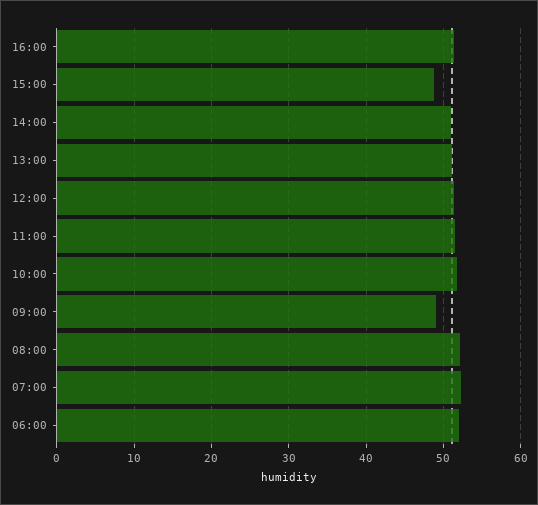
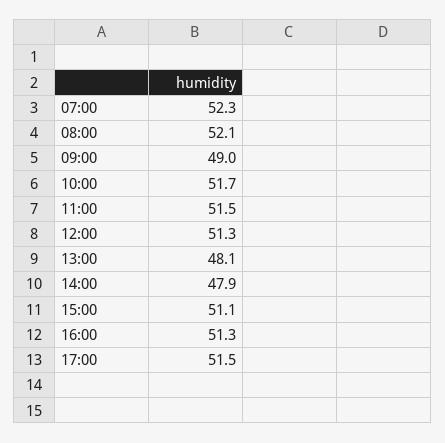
15:00: 49 -> 51.1
14:00: 51 -> 47.9
13:00: 51 -> 48.1
06:00: 52 -> none
17:00: none -> 51.5

